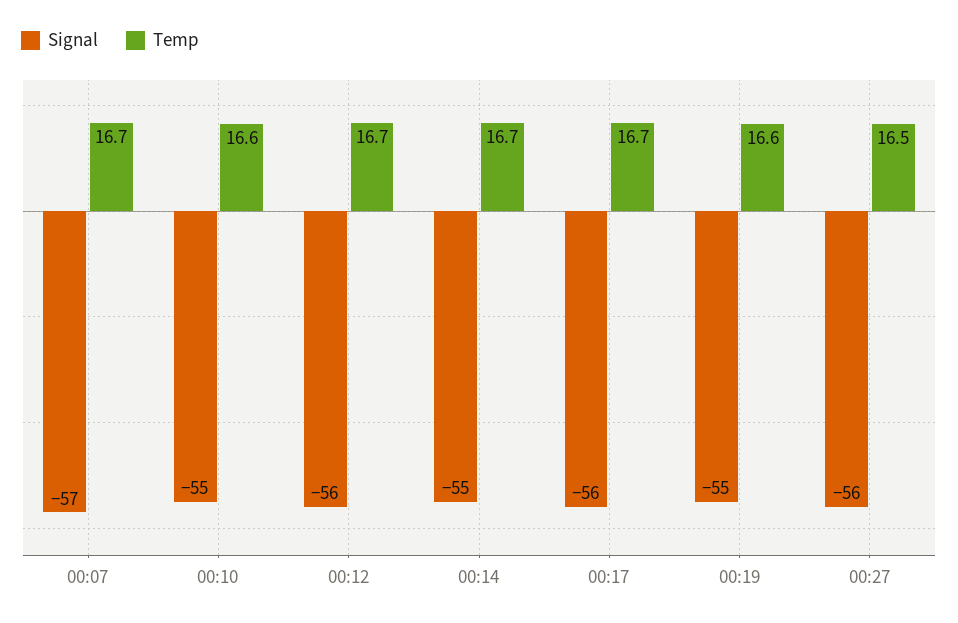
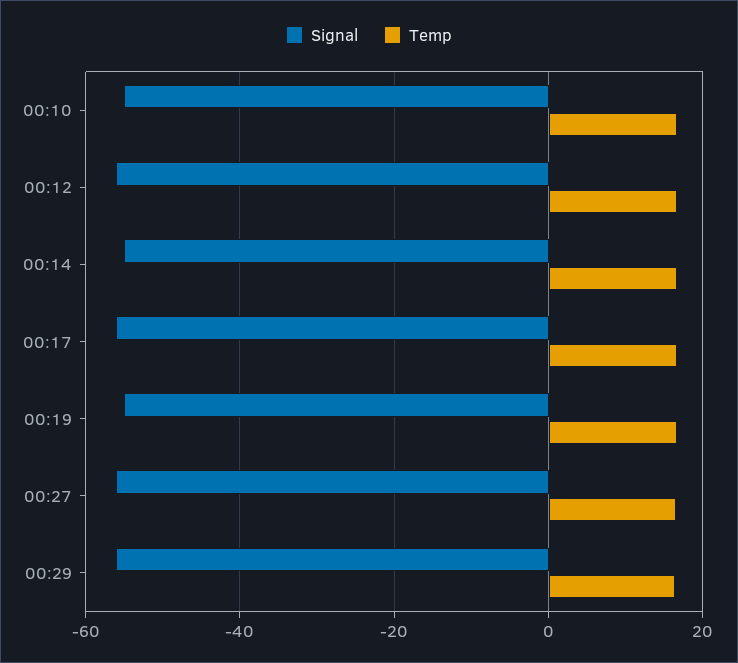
Signal, 00:07: -57 -> none
Temp, 00:07: 16.7 -> none
Signal, 00:29: none -> -56
Temp, 00:29: none -> 16

